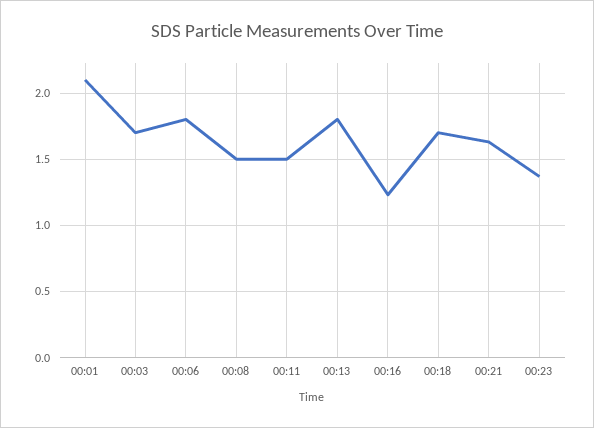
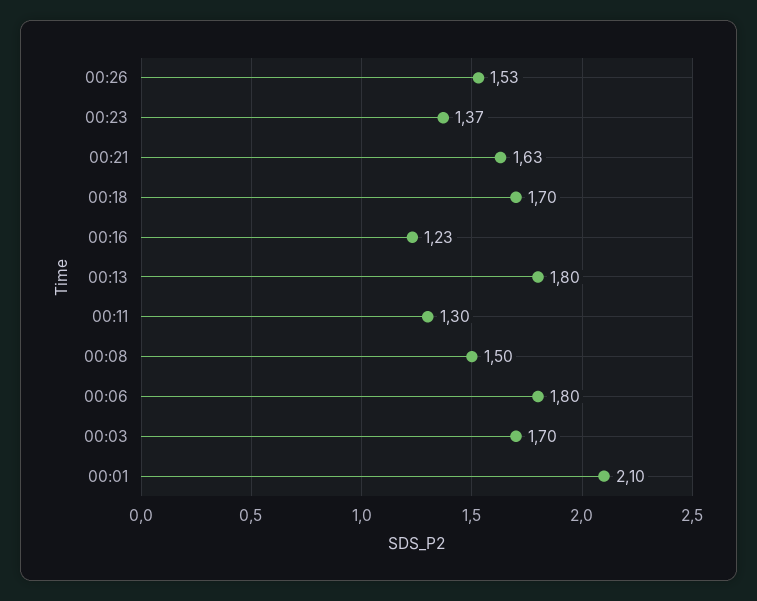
00:11: 1.5 -> 1.3
00:26: none -> 1.53

